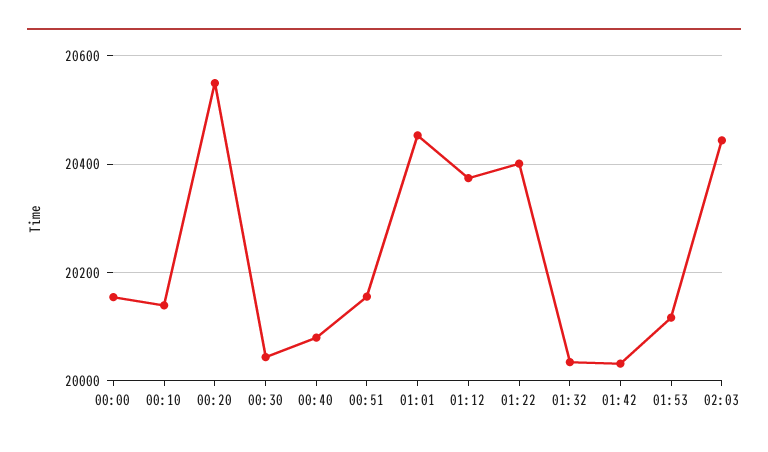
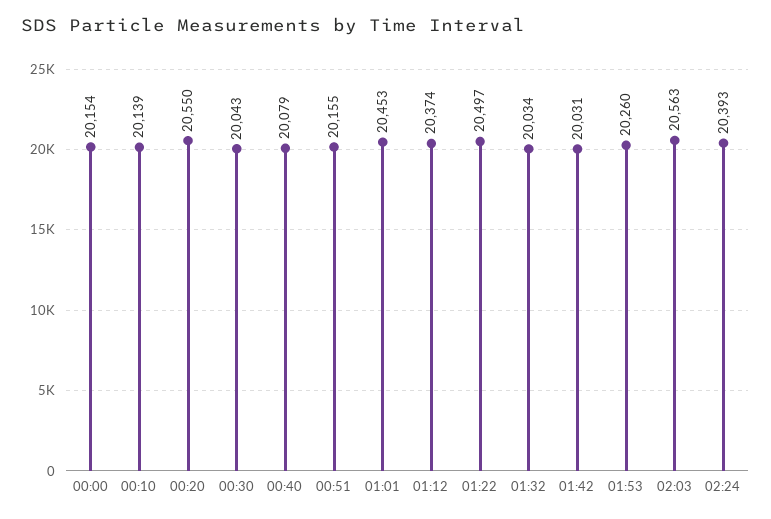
01:22: 20400 -> 20497
01:53: 20120 -> 20260
02:03: 20440 -> 20563
02:24: none -> 20393

